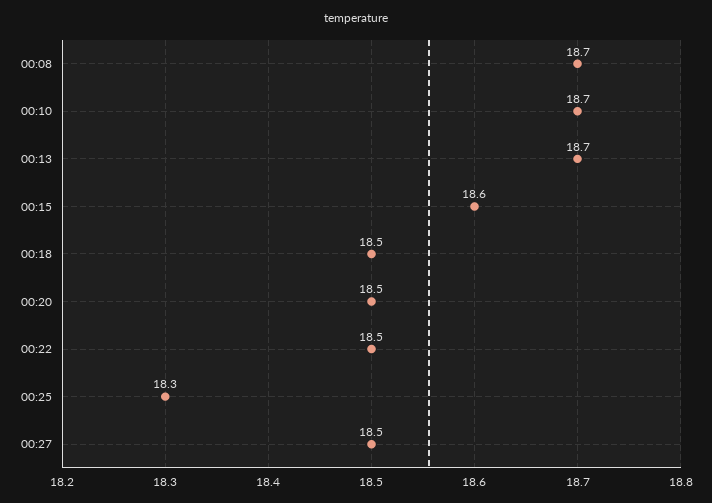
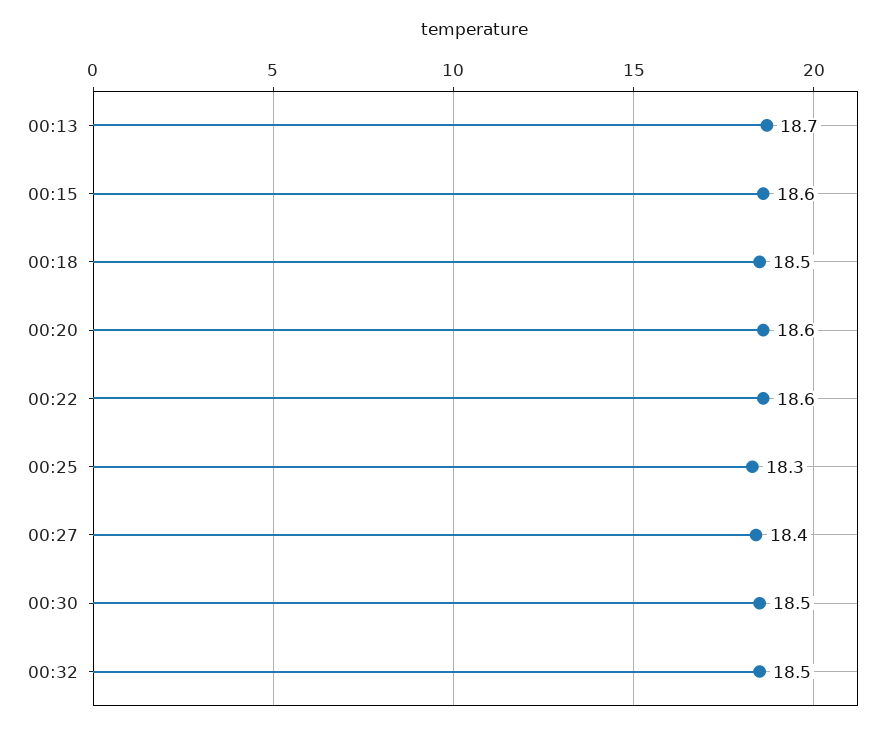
00:08: 18.7 -> none
00:10: 18.7 -> none
00:20: 18.5 -> 18.6
00:22: 18.5 -> 18.6
00:27: 18.5 -> 18.4
00:30: none -> 18.5
00:32: none -> 18.5

